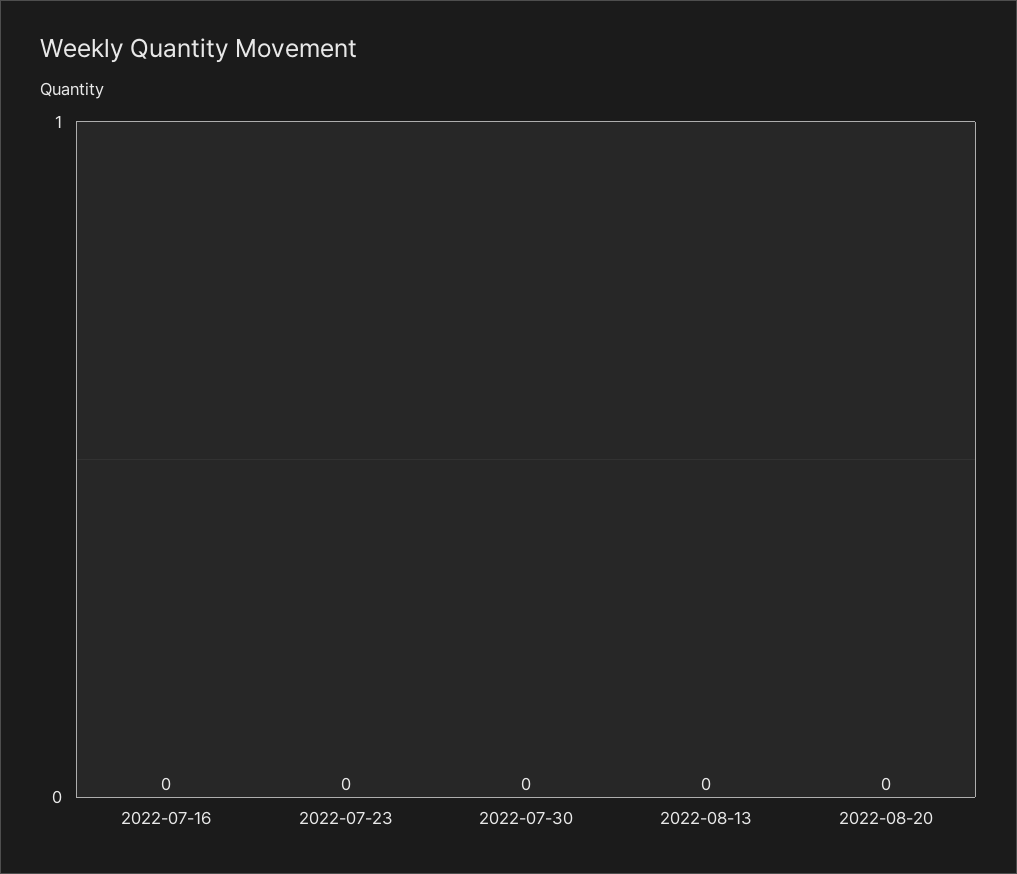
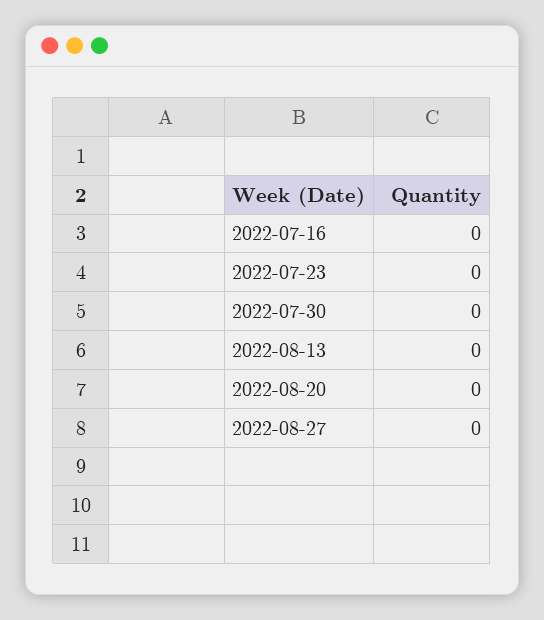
2022-08-27: none -> 0

